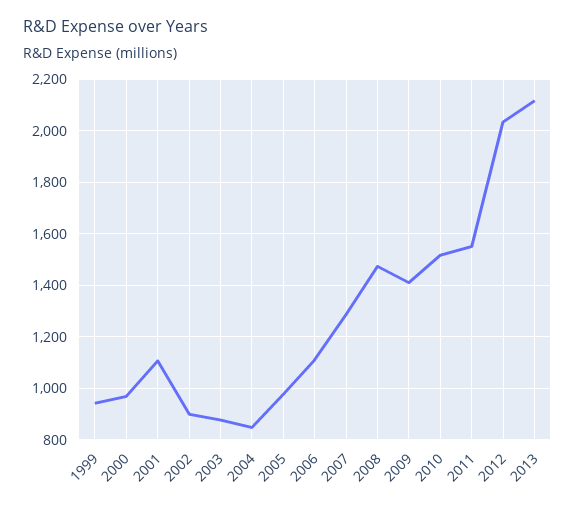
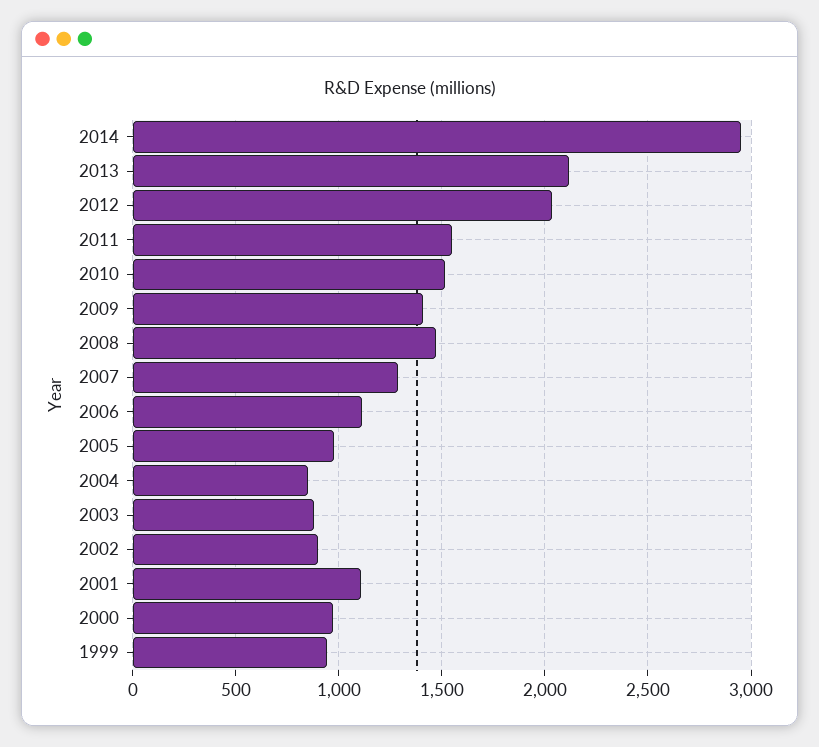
2014: none -> 2950

